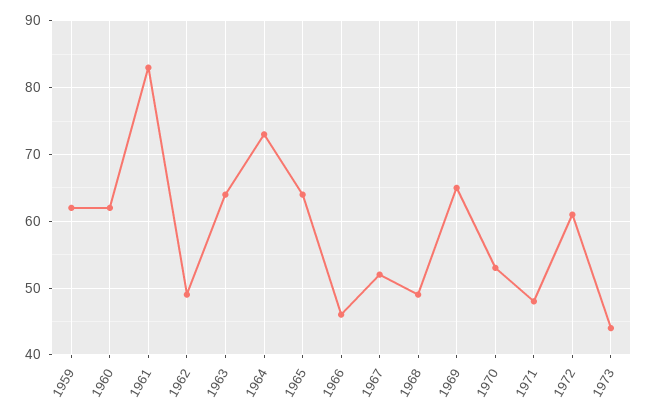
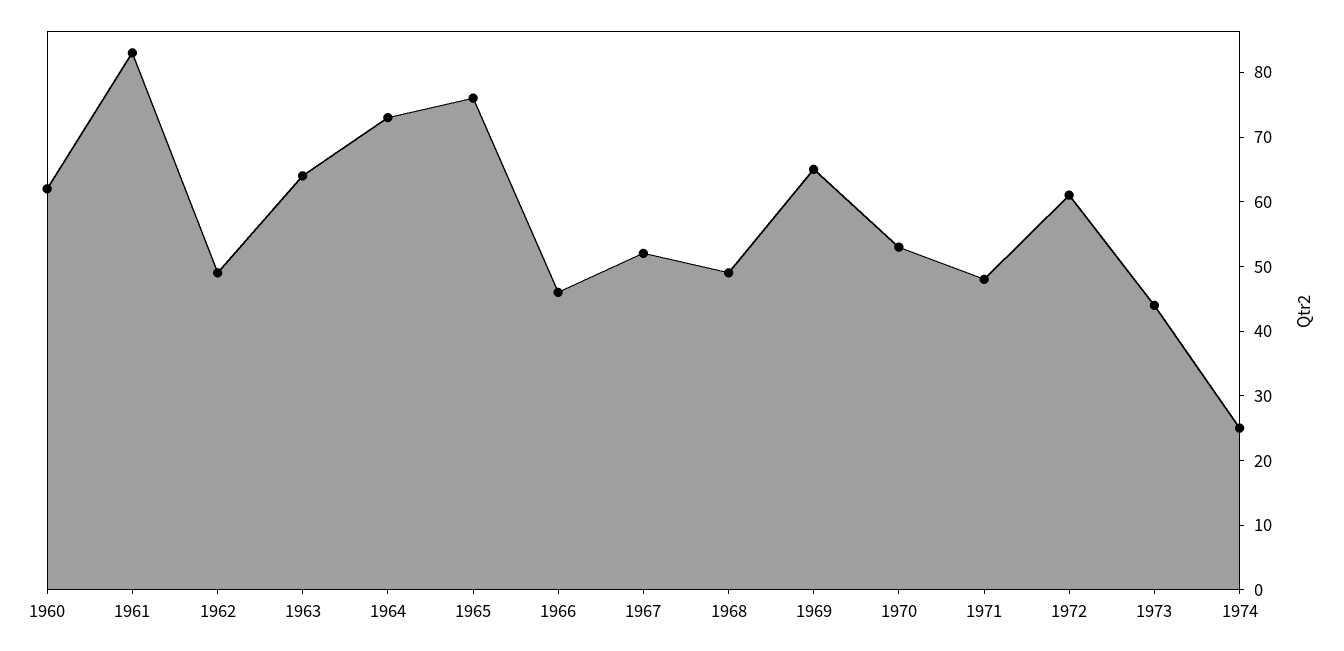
1959: 62 -> none
1965: 64 -> 75
1974: none -> 25

